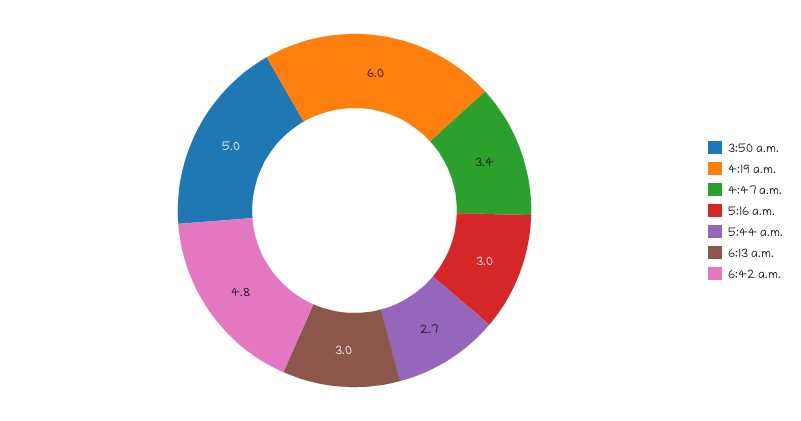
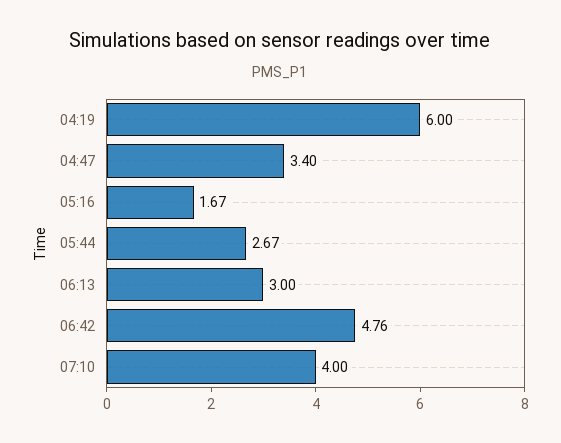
3:50 a.m.: 5 -> none
5:16 a.m.: 3 -> 1.67
07:10: none -> 4

